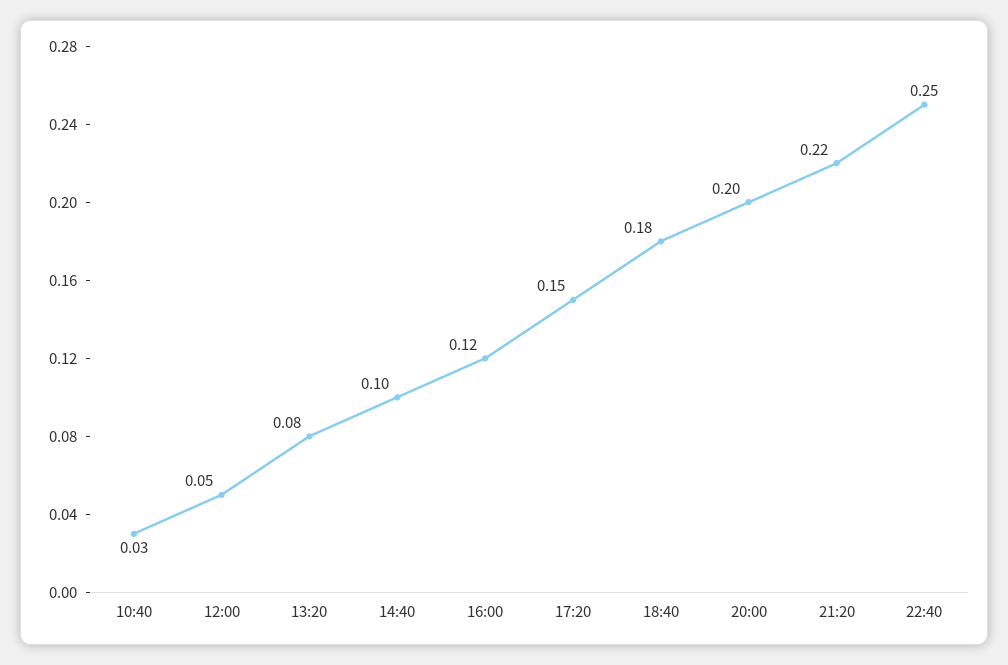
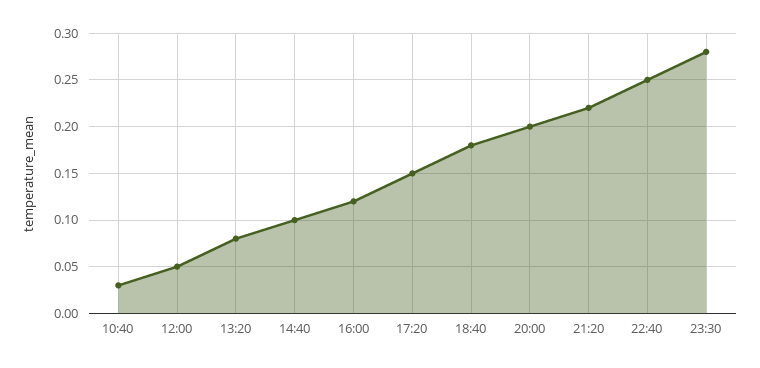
23:30: none -> 0.28

